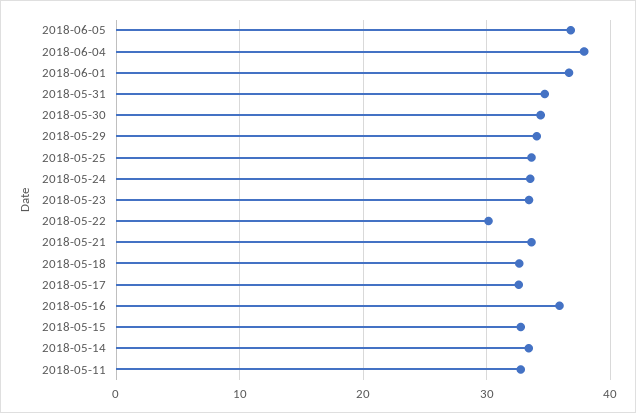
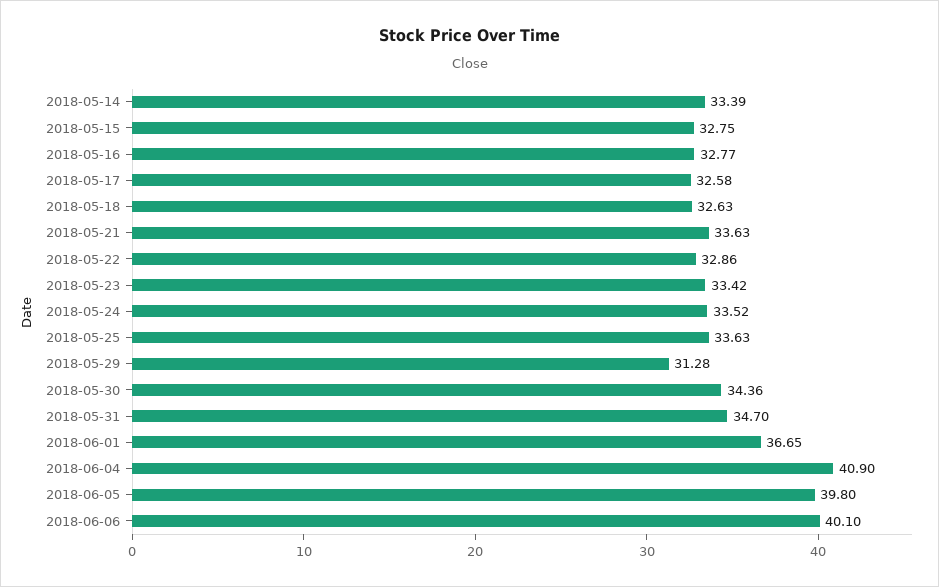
2018-06-05: 37 -> 39.8
2018-06-04: 38 -> 40.9
2018-05-29: 34 -> 31.28
2018-05-22: 30 -> 32.86
2018-05-16: 36 -> 32.77
2018-05-11: 33 -> none
2018-06-06: none -> 40.1

